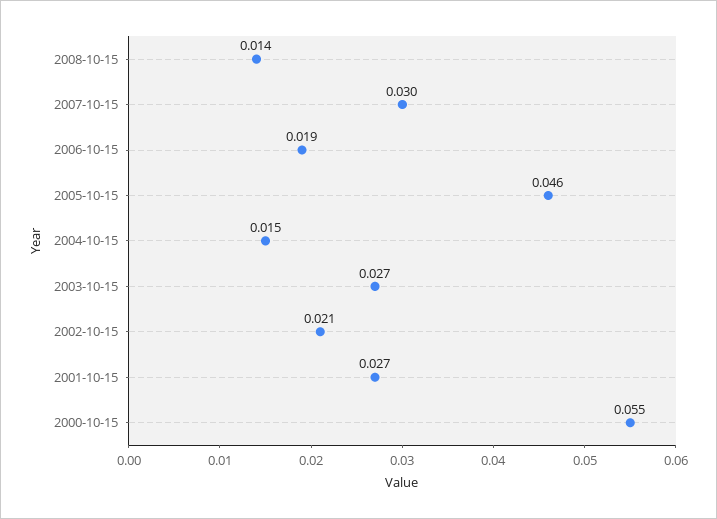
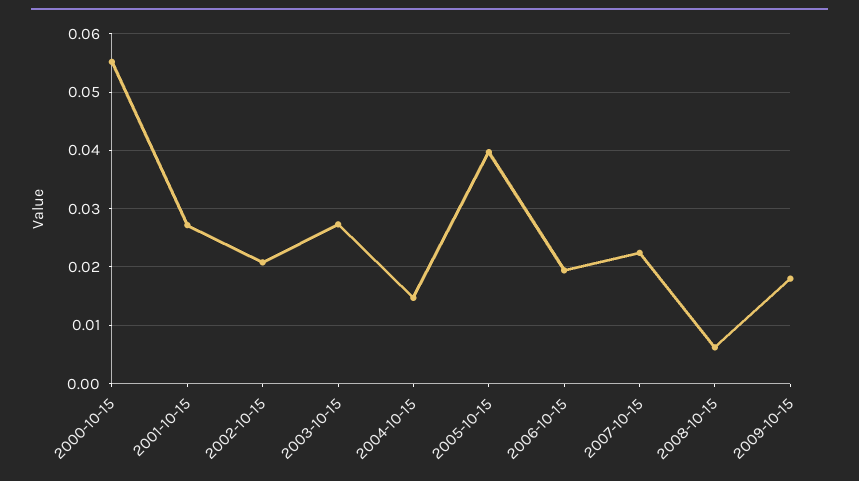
2008-10-15: 0.014 -> 0.006
2007-10-15: 0.03 -> 0.022
2005-10-15: 0.046 -> 0.04
2009-10-15: none -> 0.018

